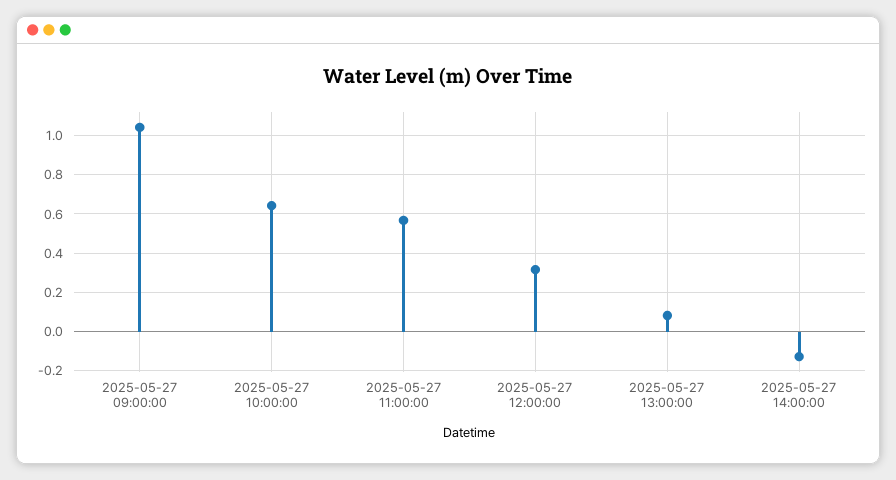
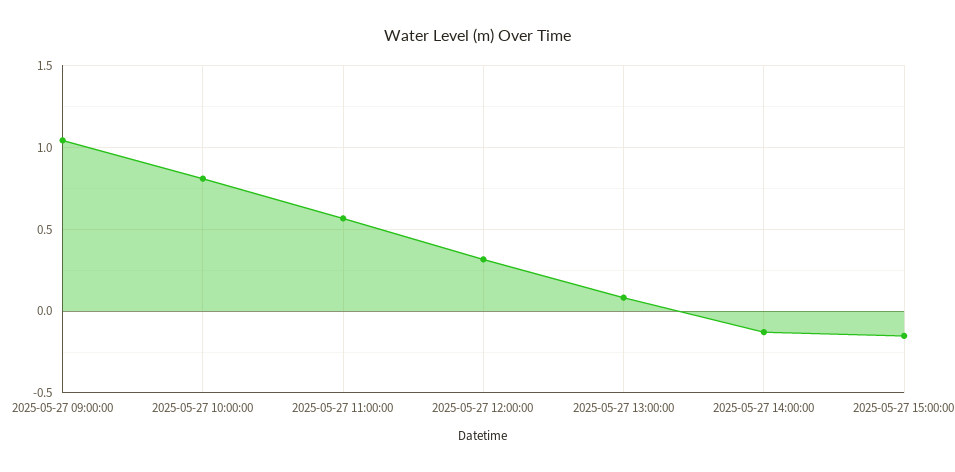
2025-05-27 10:00:00: 0.65 -> 0.8
2025-05-27 15:00:00: none -> -0.15

